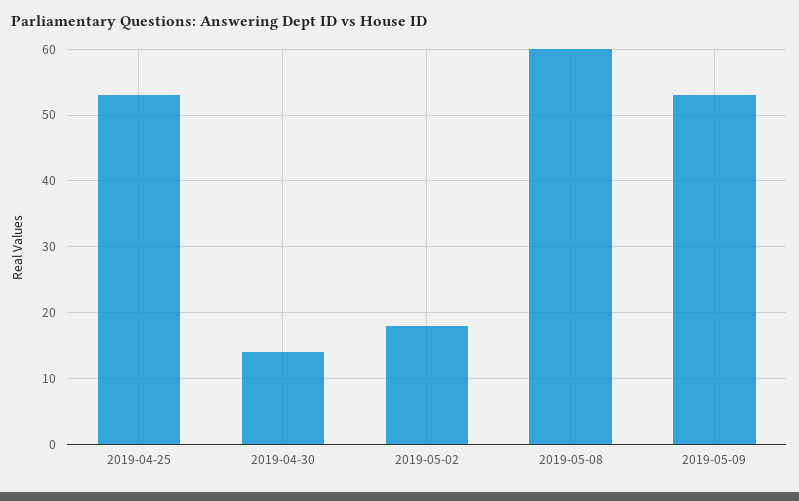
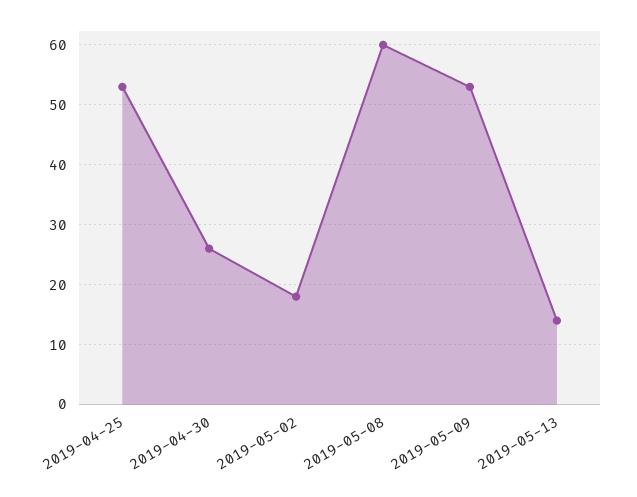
2019-04-30: 14 -> 25
2019-05-13: none -> 15

